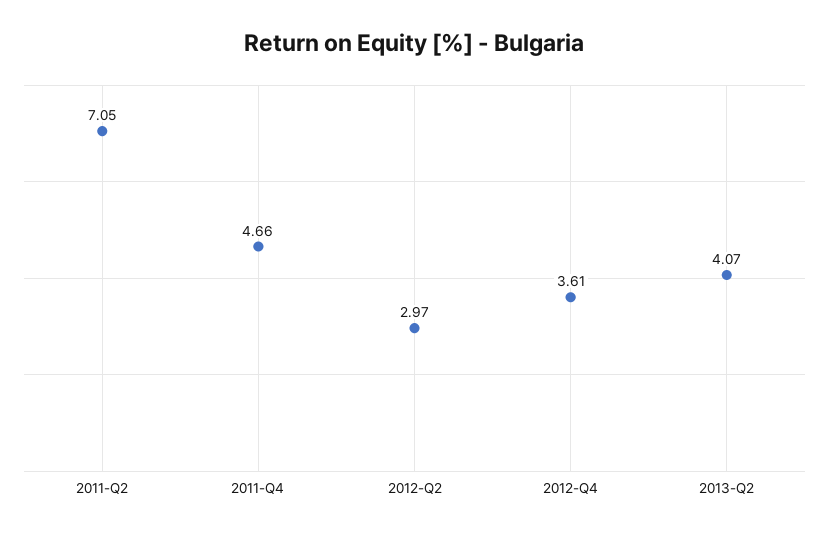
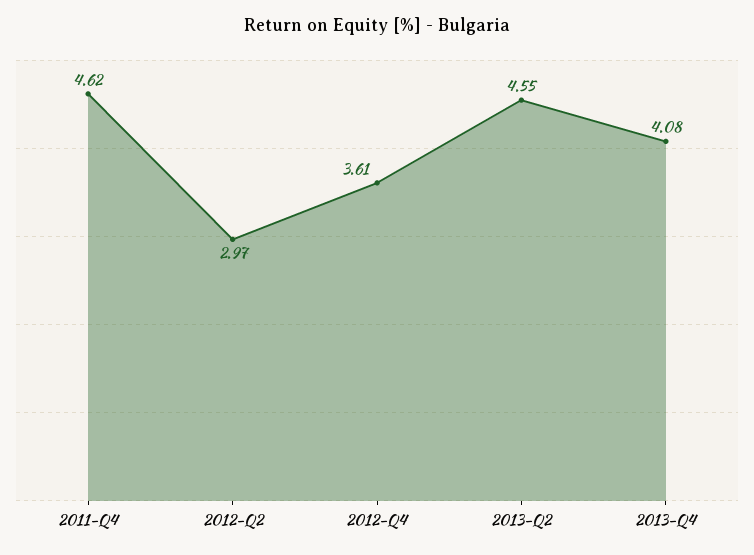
2011-Q2: 7.05 -> none
2011-Q4: 4.66 -> 4.62
2013-Q2: 4.07 -> 4.55
2013-Q4: none -> 4.08

